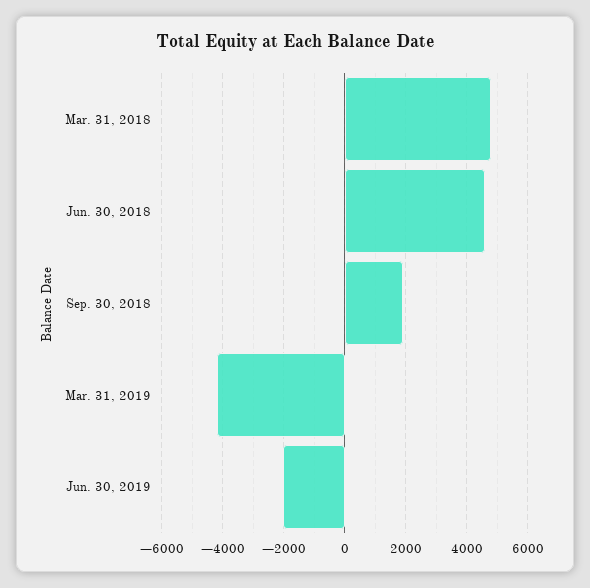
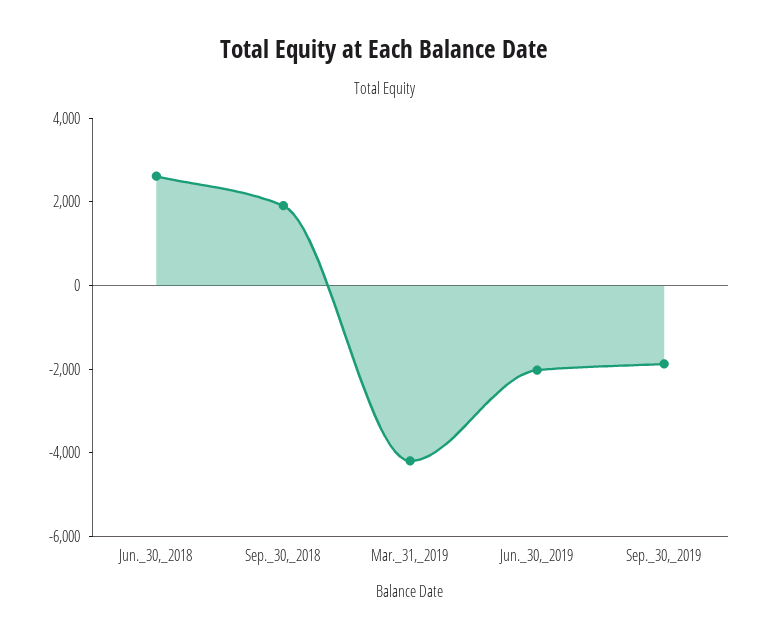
Mar. 31, 2018: 4800 -> none
Jun. 30, 2018: 4600 -> 2500
Sep._30,_2019: none -> -2000

